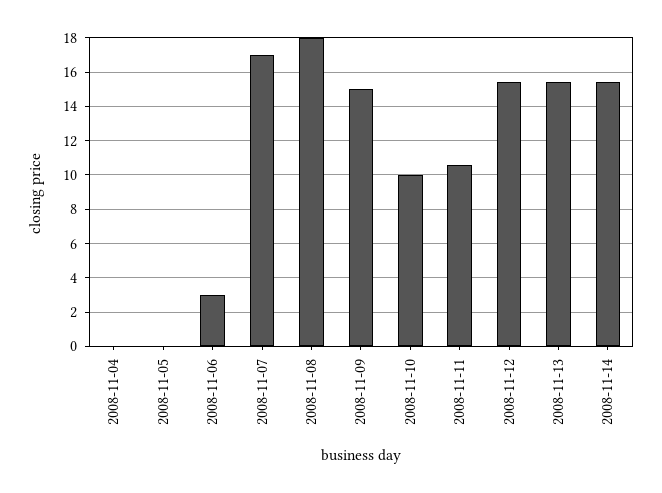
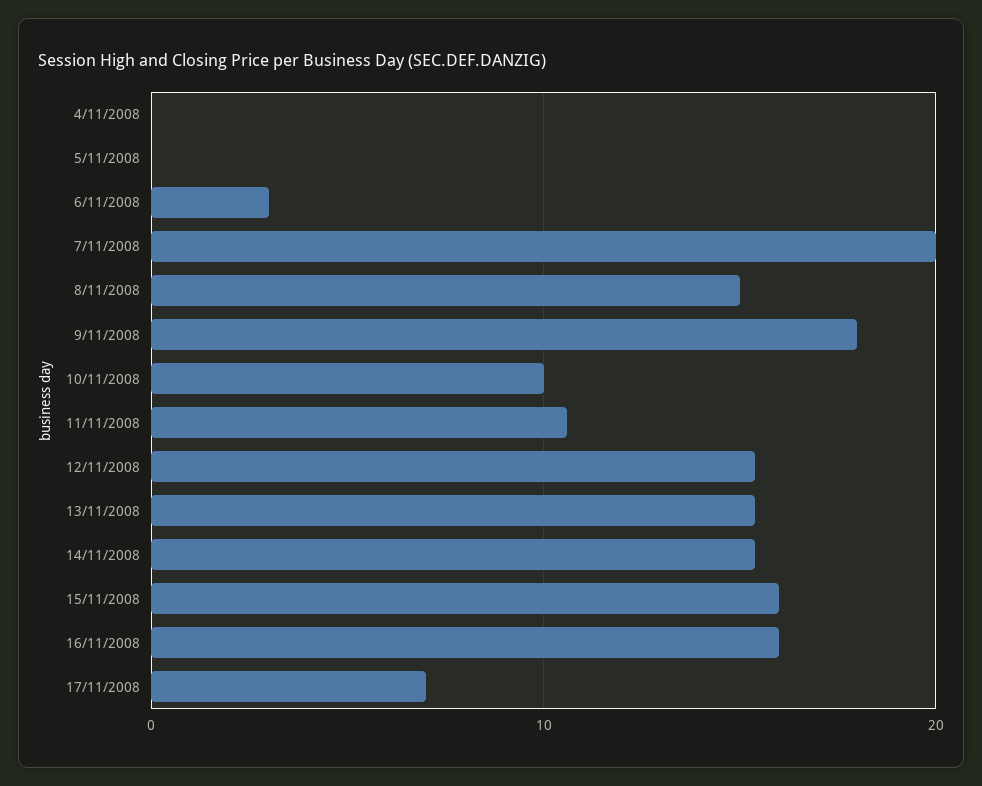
2008-11-07: 17 -> 20
2008-11-08: 18 -> 15
2008-11-09: 15 -> 18
15/11/2008: none -> 16
16/11/2008: none -> 16
17/11/2008: none -> 7

